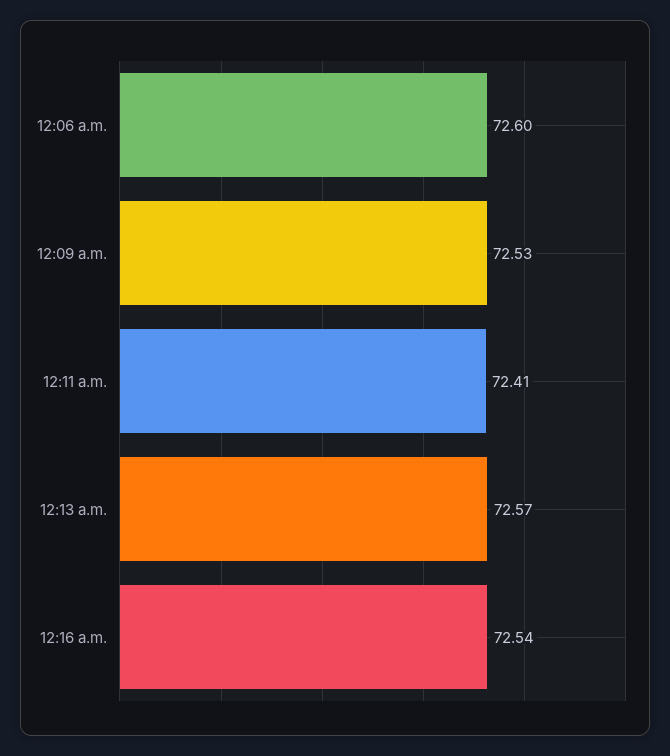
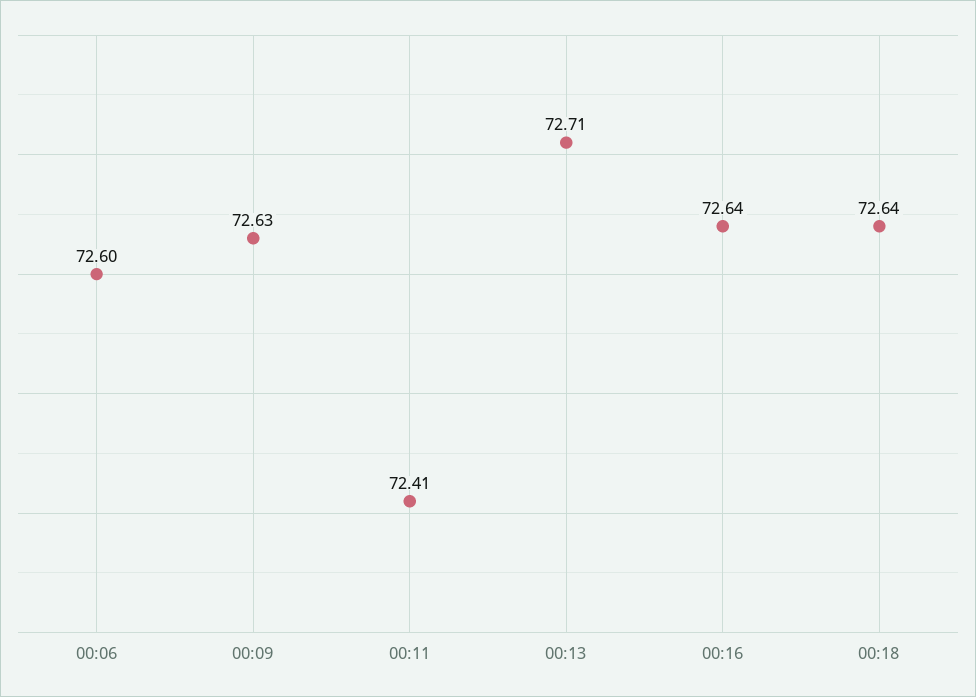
12:09 a.m.: 72.53 -> 72.63
12:13 a.m.: 72.57 -> 72.71
12:16 a.m.: 72.54 -> 72.64
00:18: none -> 72.64

